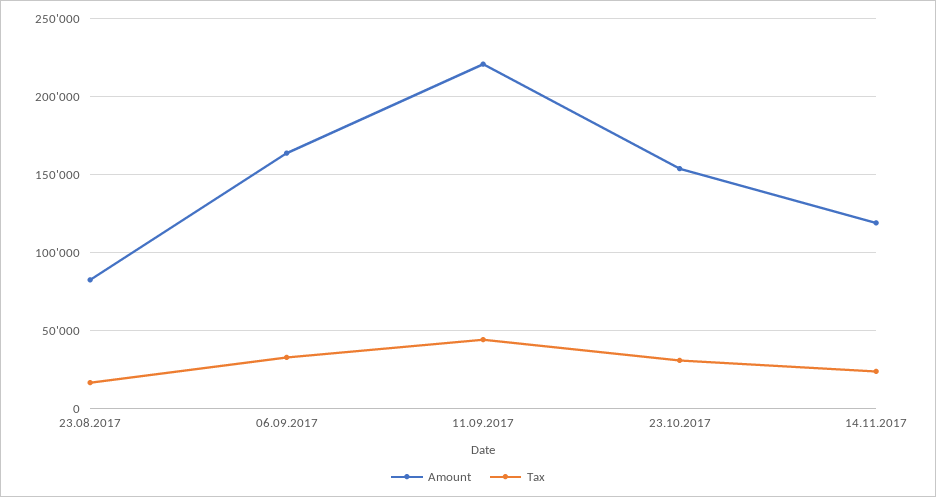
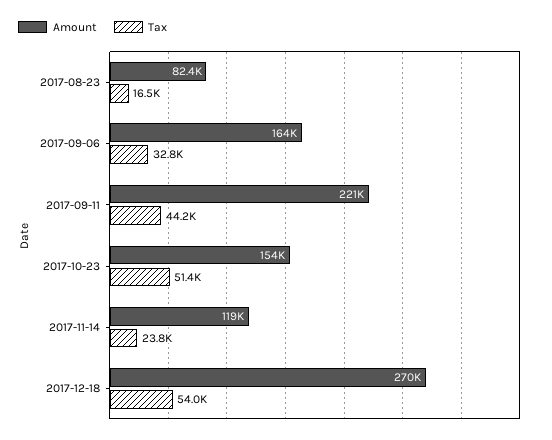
Tax, 23.10.2017: 30000 -> 51400
Amount, 2017-12-18: none -> 270000
Tax, 2017-12-18: none -> 54000

